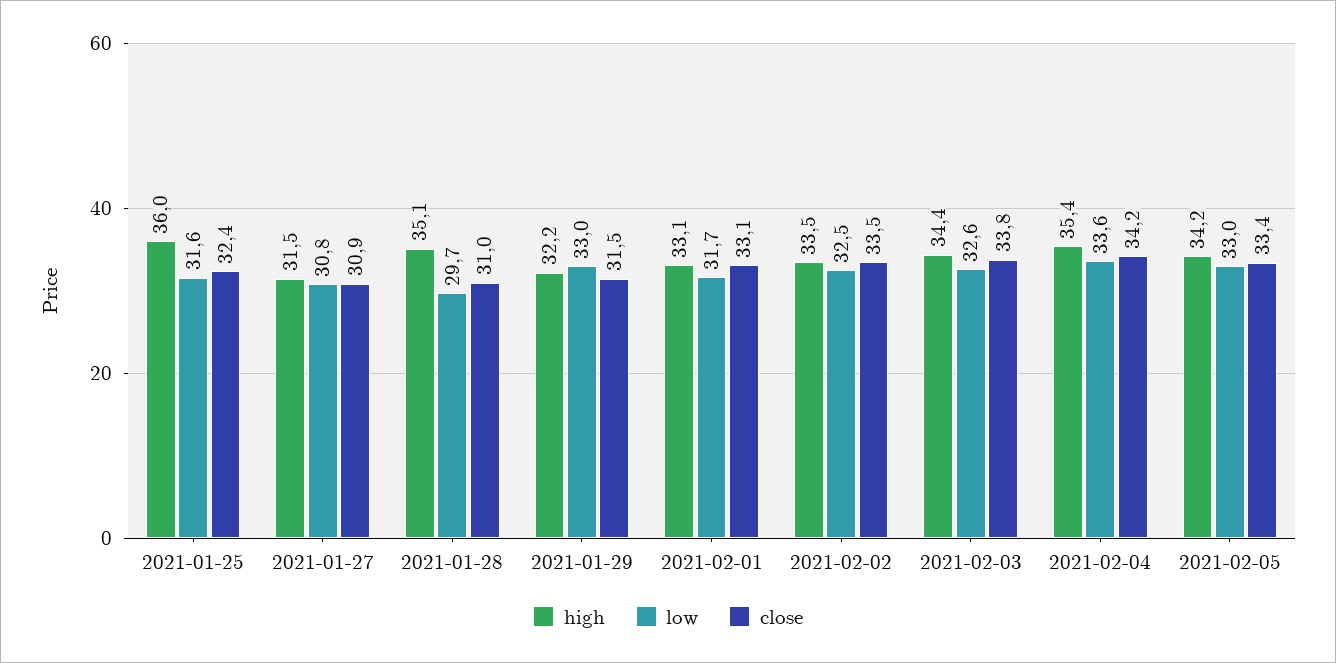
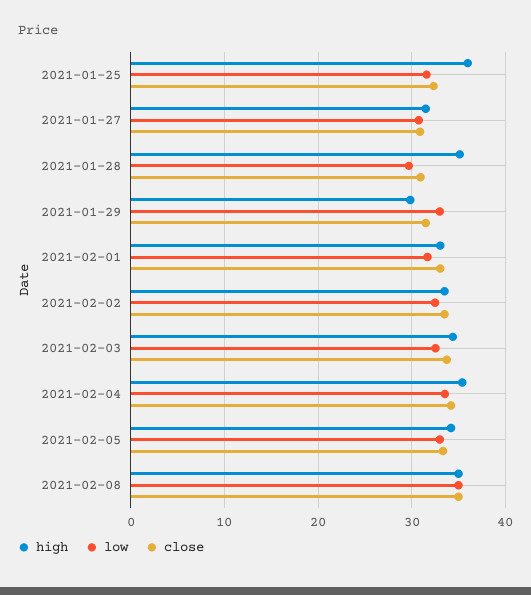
high, 2021-01-29: 32.2 -> 30
high, 2021-02-08: none -> 35
low, 2021-02-08: none -> 35
close, 2021-02-08: none -> 35

